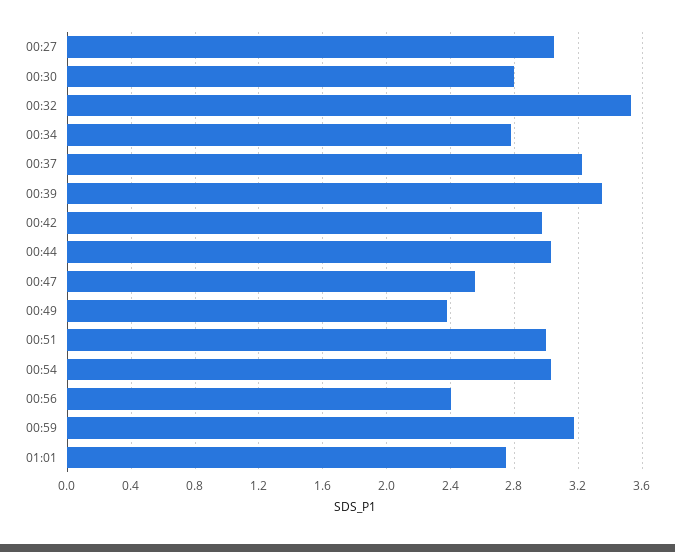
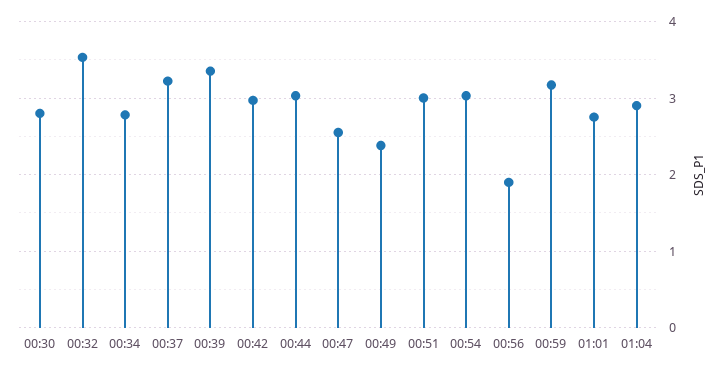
00:27: 3.05 -> none
00:56: 2.4 -> 1.9
01:04: none -> 2.9

